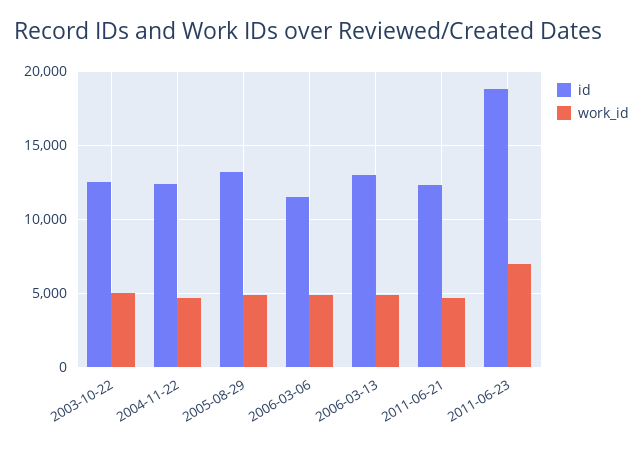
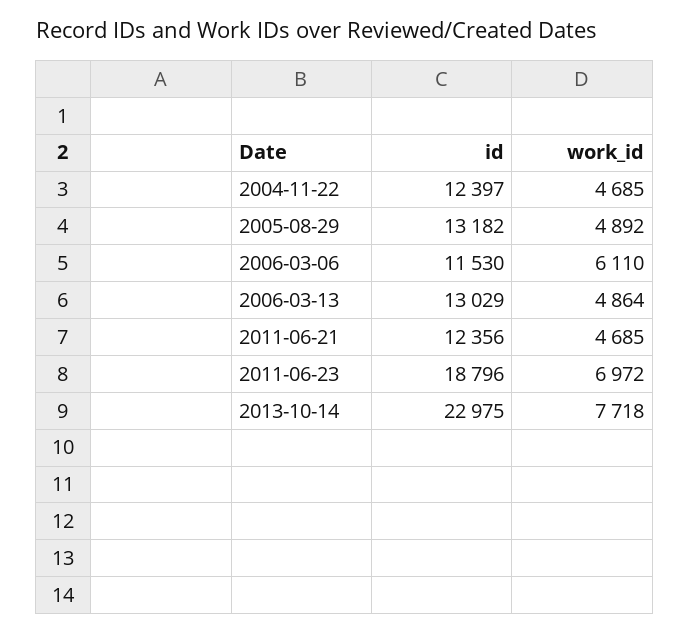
id, 2003-10-22: 12500 -> none
work_id, 2003-10-22: 5000 -> none
work_id, 2006-03-06: 5000 -> 6110
id, 2013-10-14: none -> 22975
work_id, 2013-10-14: none -> 7718

